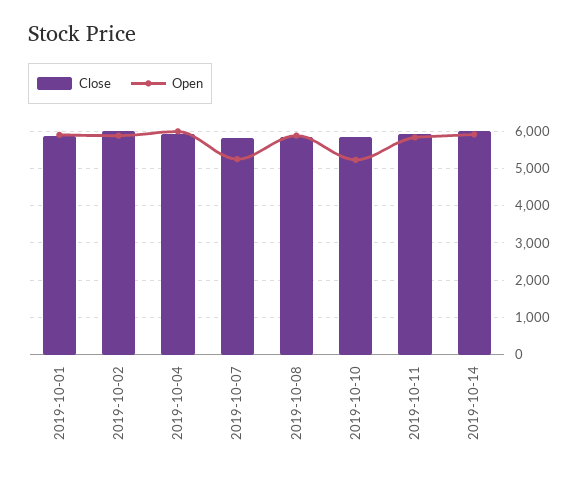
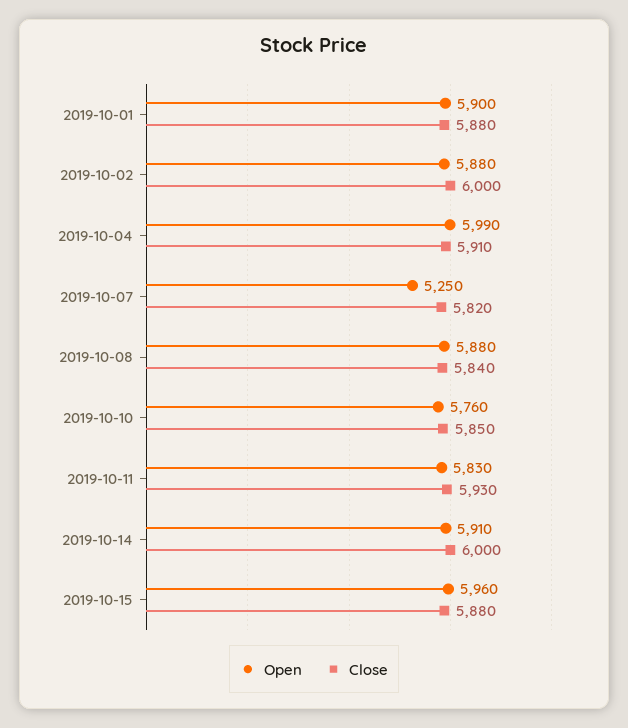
Open, 2019-10-10: 5200 -> 5760
Open, 2019-10-15: none -> 5960
Close, 2019-10-15: none -> 5880

